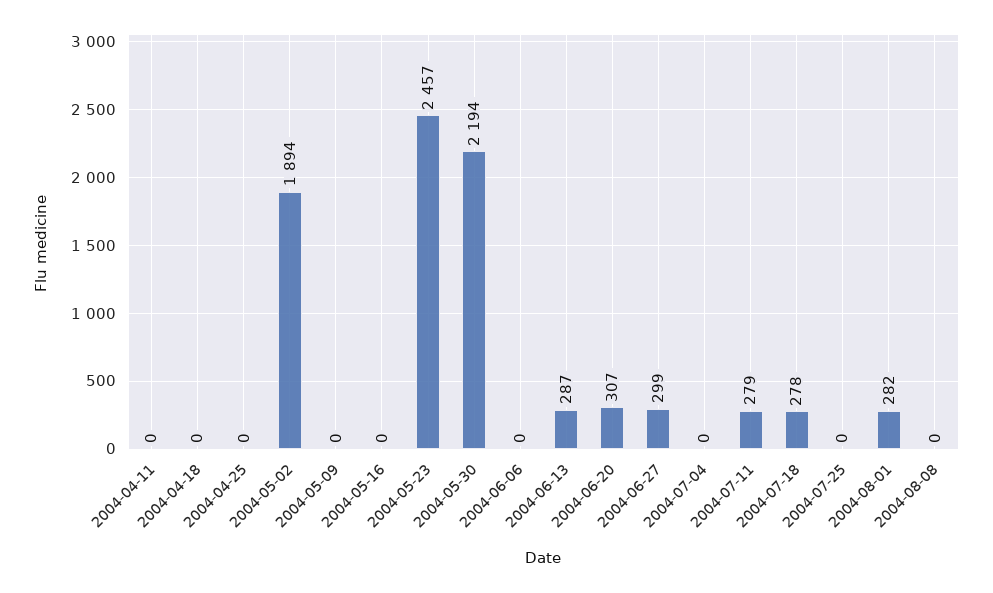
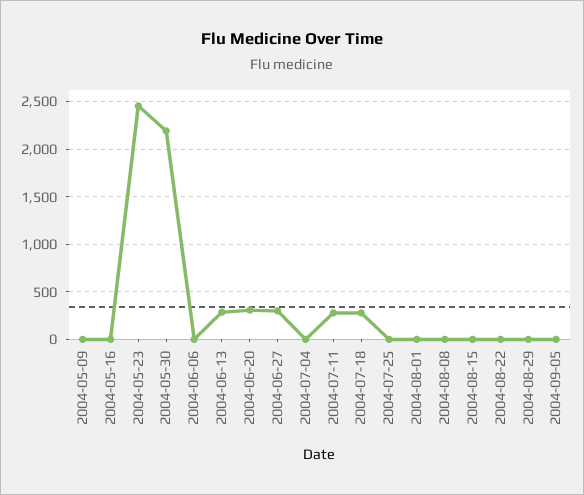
2004-04-11: 0 -> none
2004-04-18: 0 -> none
2004-04-25: 0 -> none
2004-05-02: 1894 -> none
2004-08-01: 282 -> 0
2004-08-15: none -> 0
2004-08-22: none -> 0
2004-08-29: none -> 0
2004-09-05: none -> 0

